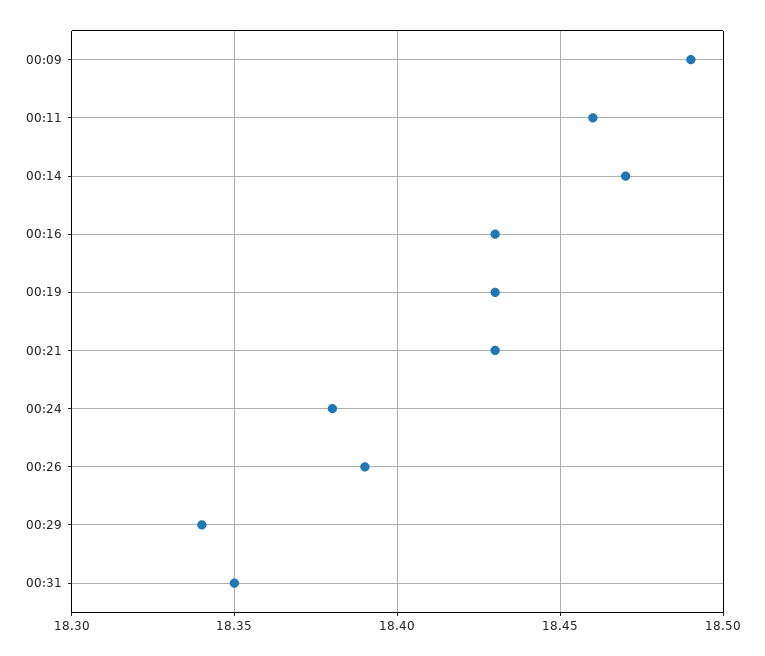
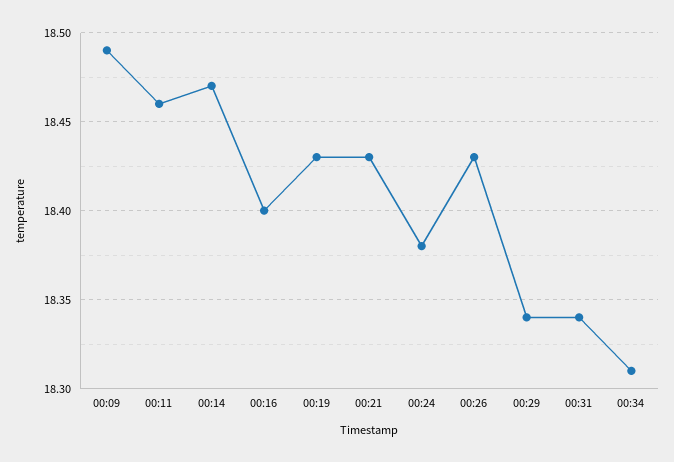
00:16: 18.43 -> 18.4
00:26: 18.39 -> 18.43
00:31: 18.35 -> 18.34
00:34: none -> 18.31

